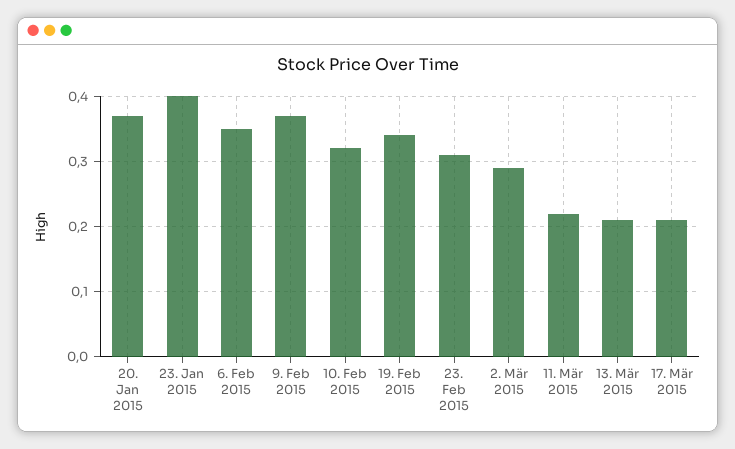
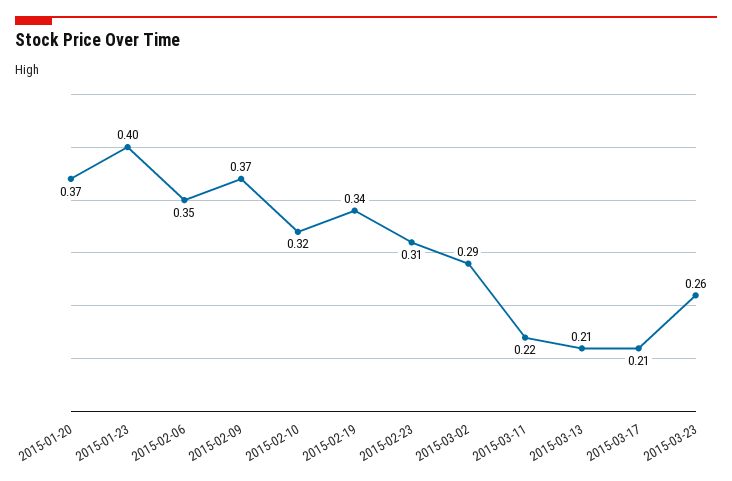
2015-03-23: none -> 0.26

